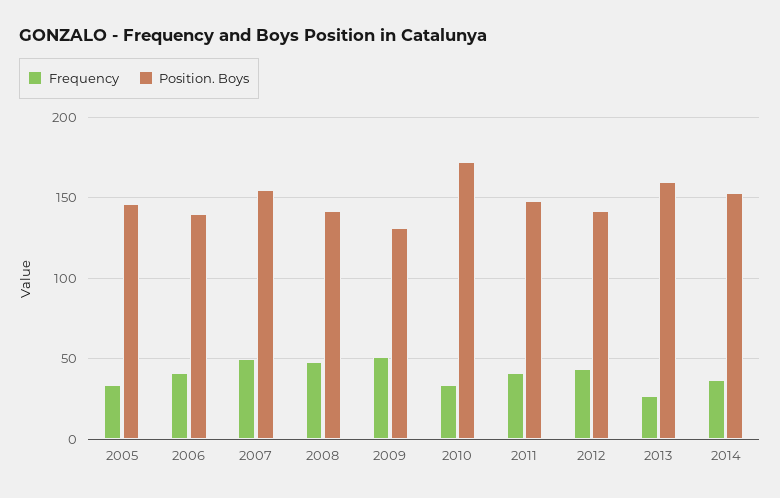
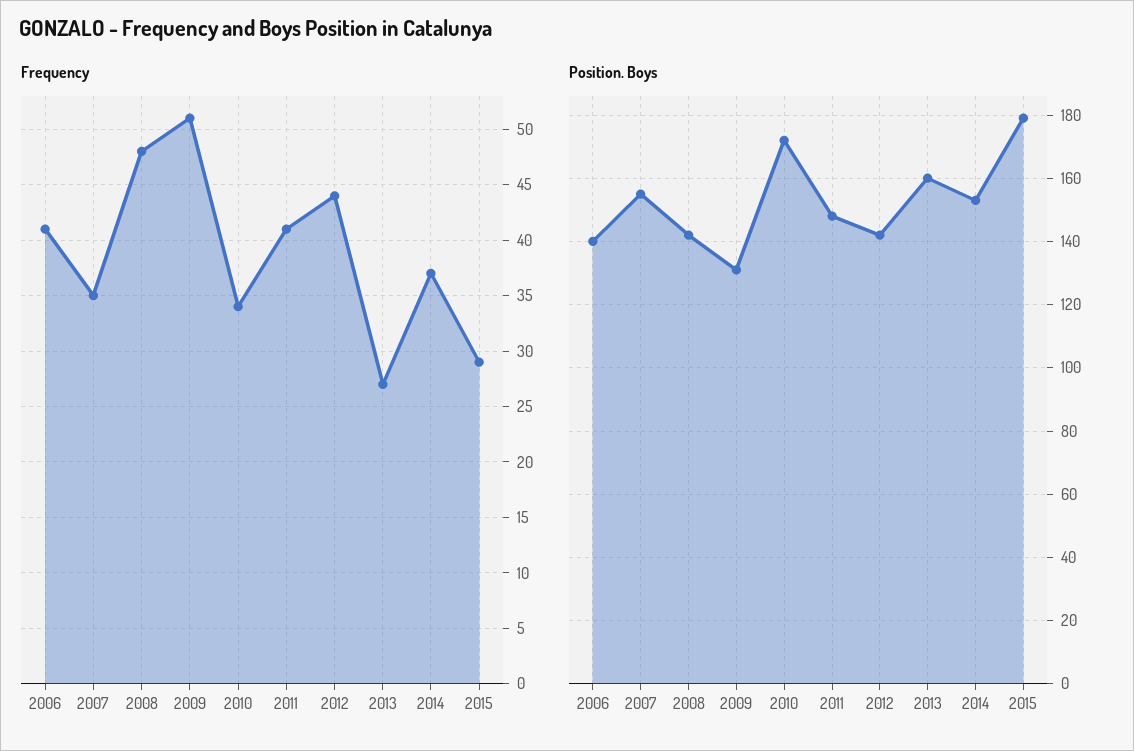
Frequency, 2005: 35 -> none
Position. Boys, 2005: 145 -> none
Frequency, 2007: 50 -> 35
Frequency, 2015: none -> 29
Position. Boys, 2015: none -> 180

